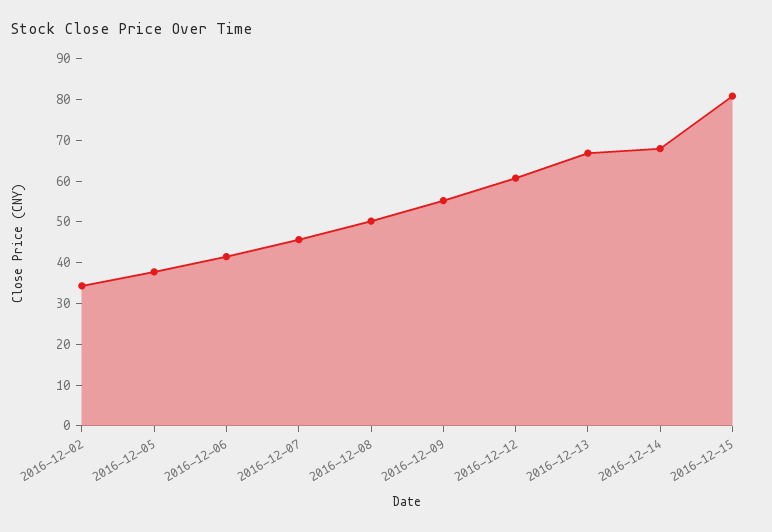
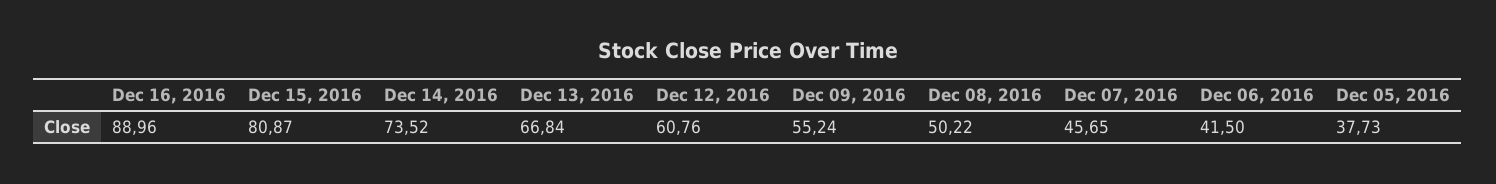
2016-12-02: 34 -> none
2016-12-14: 68 -> 73.52
Dec 16, 2016: none -> 88.96

